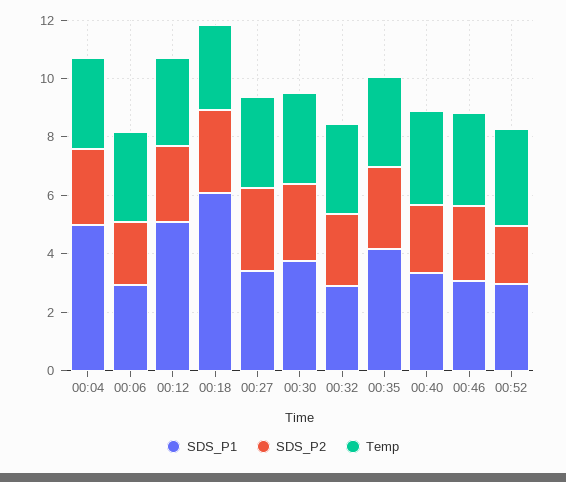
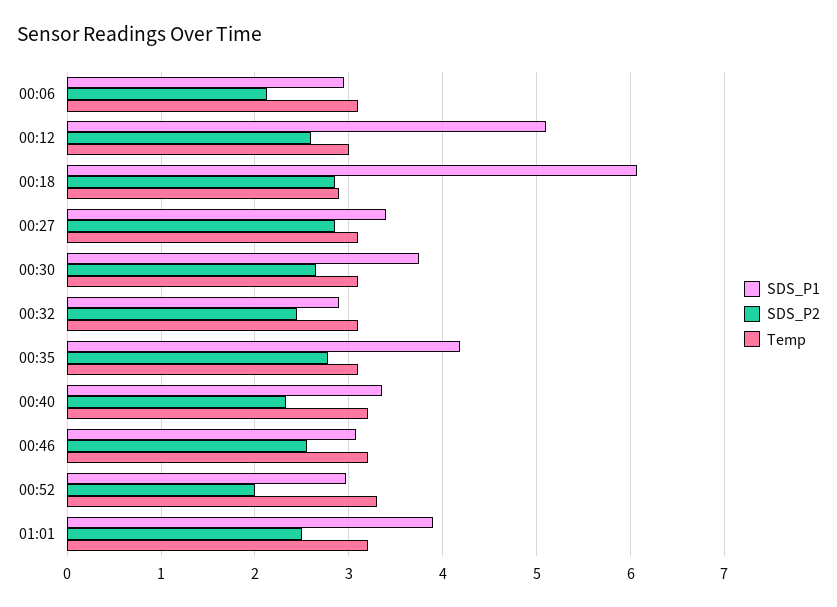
SDS_P1, 00:04: 5 -> none
SDS_P2, 00:04: 2.5 -> none
Temp, 00:04: 3 -> none
SDS_P1, 01:01: none -> 3.9
SDS_P2, 01:01: none -> 2.5
Temp, 01:01: none -> 3.2

